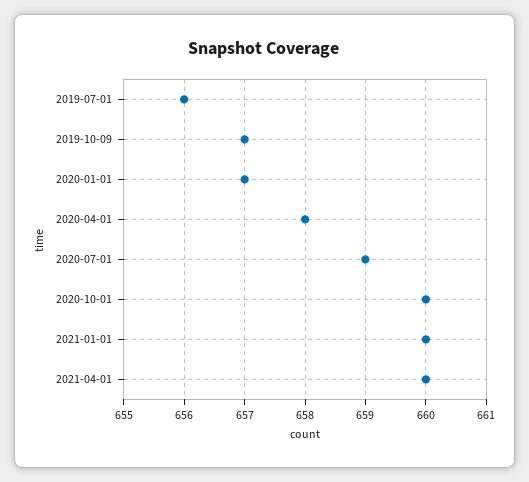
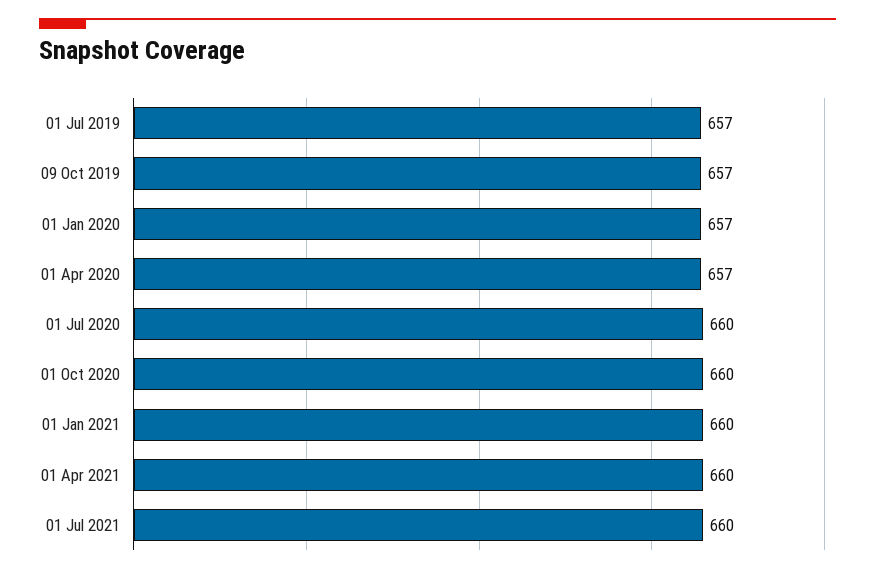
2019-07-01: 656 -> 657
2020-04-01: 658 -> 657
2020-07-01: 659 -> 660
01 Jul 2021: none -> 660

